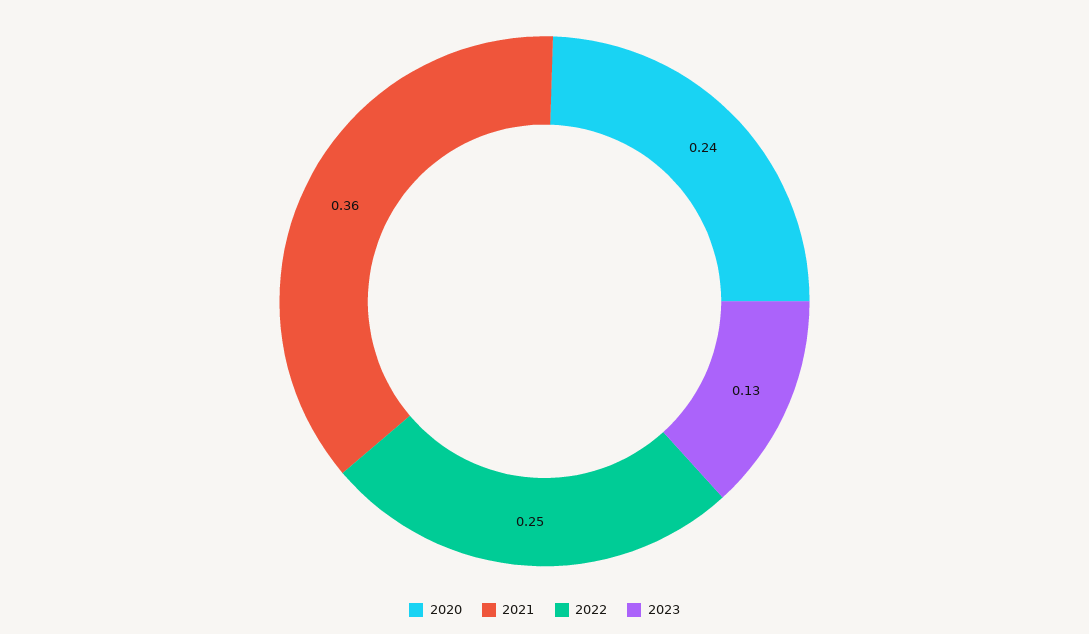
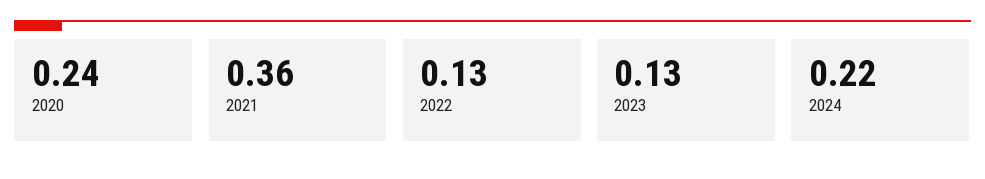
2022: 0.25 -> 0.13
2024: none -> 0.22

